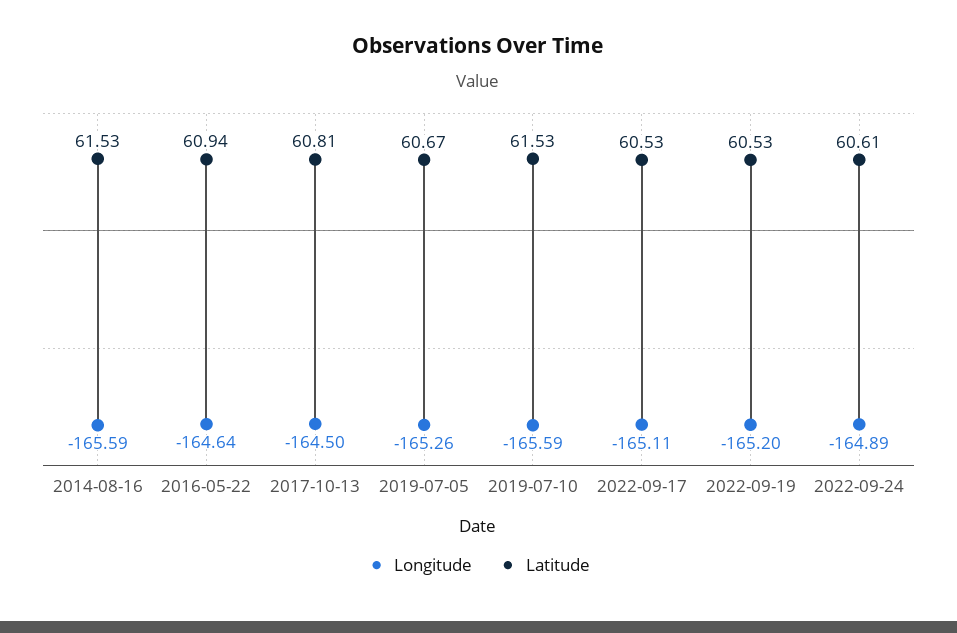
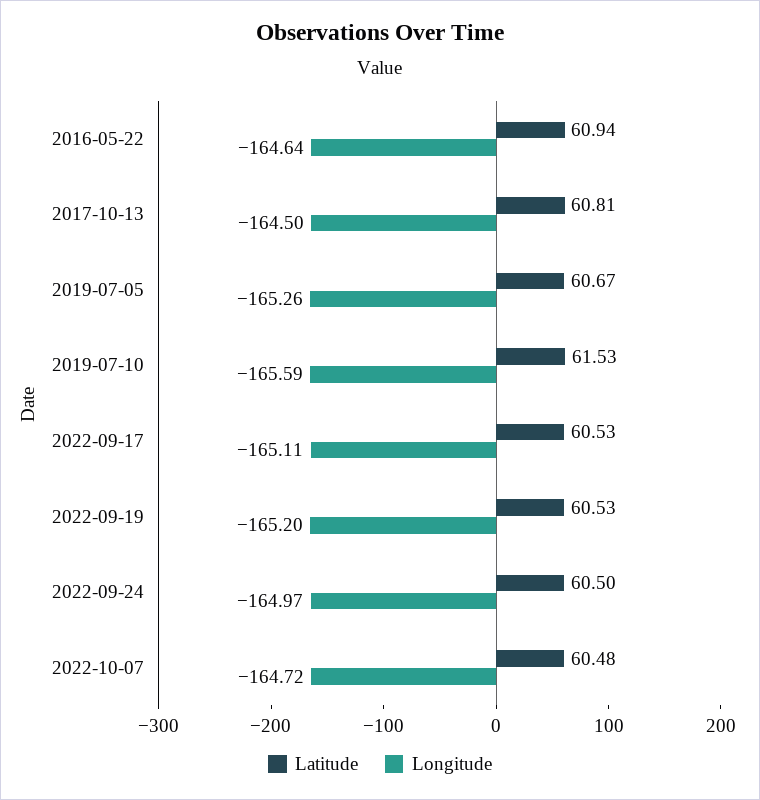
Longitude, 2014-08-16: -165.59 -> none
Latitude, 2014-08-16: 61.53 -> none
Longitude, 2022-09-24: -164.89 -> -164.97
Latitude, 2022-09-24: 60.61 -> 60.5
Latitude, 2022-10-07: none -> 60.48
Longitude, 2022-10-07: none -> -164.72

